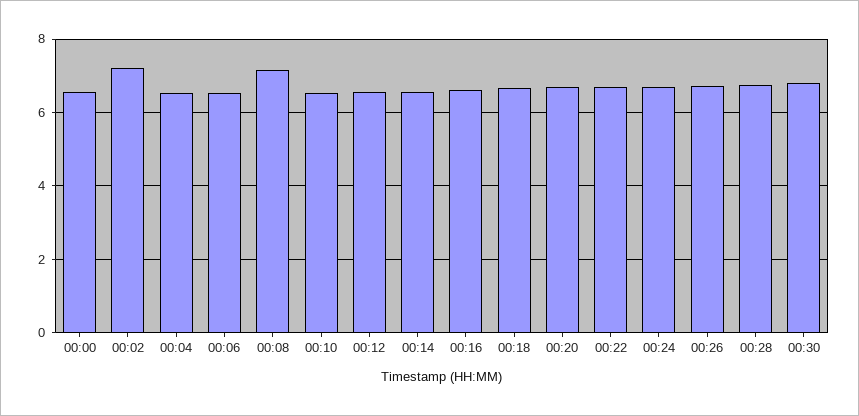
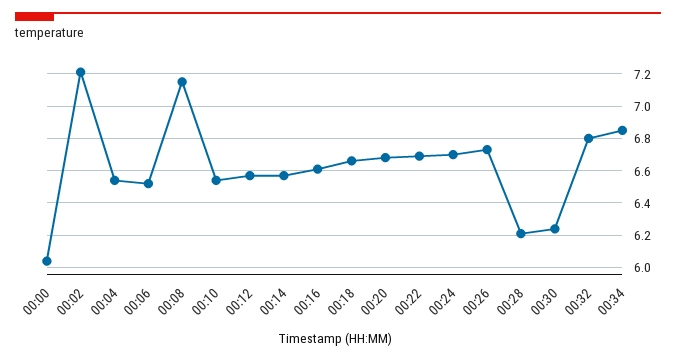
00:00: 6.6 -> 6.05
00:28: 6.8 -> 6.2
00:30: 6.8 -> 6.25
00:32: none -> 6.8
00:34: none -> 6.85

